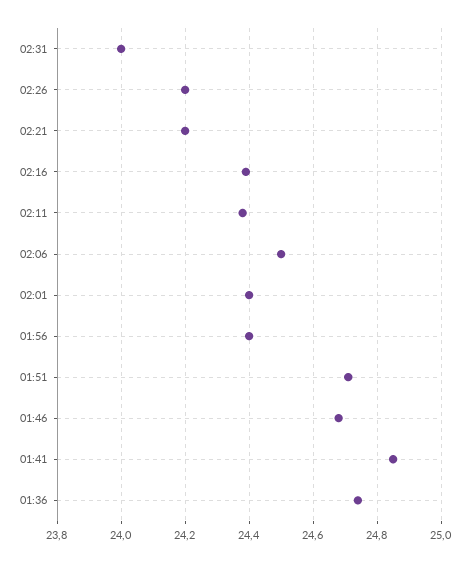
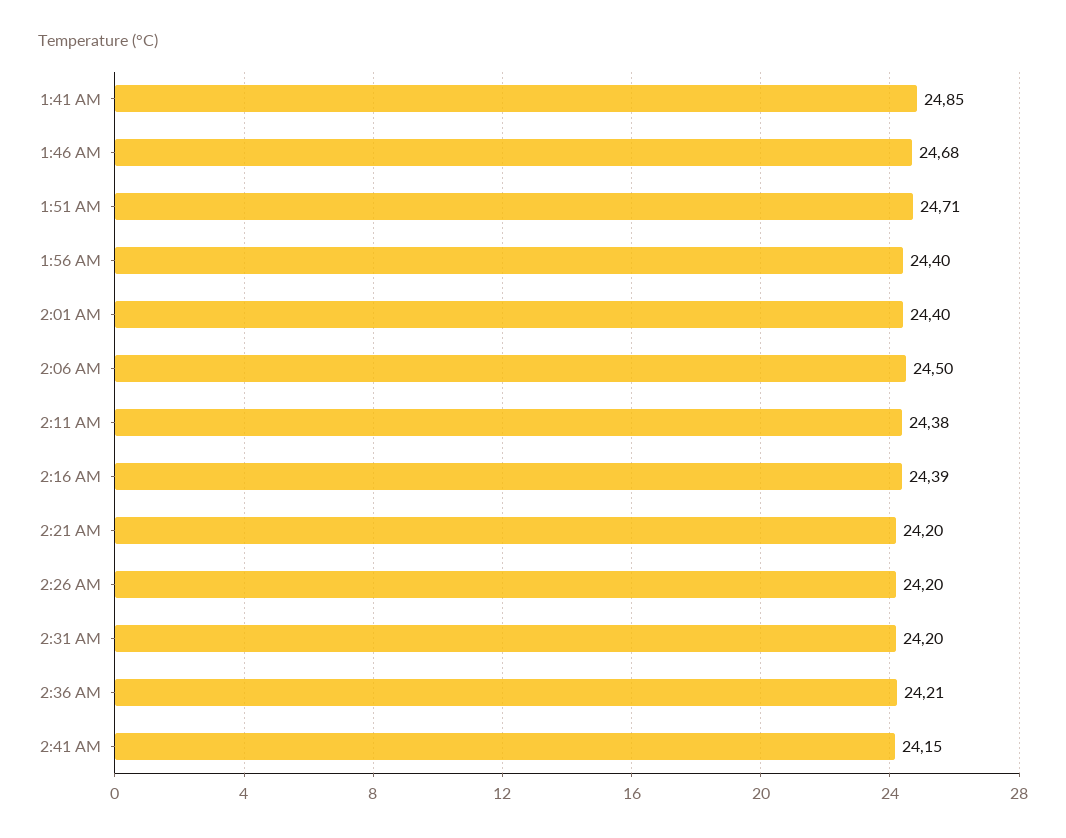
02:31: 24 -> 24.2
01:36: 24.75 -> none
2:36 AM: none -> 24.21
2:41 AM: none -> 24.15

